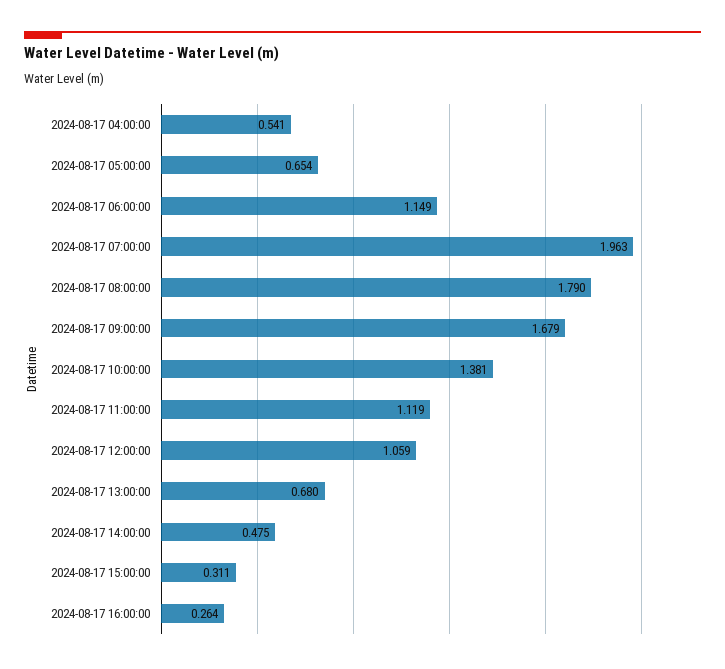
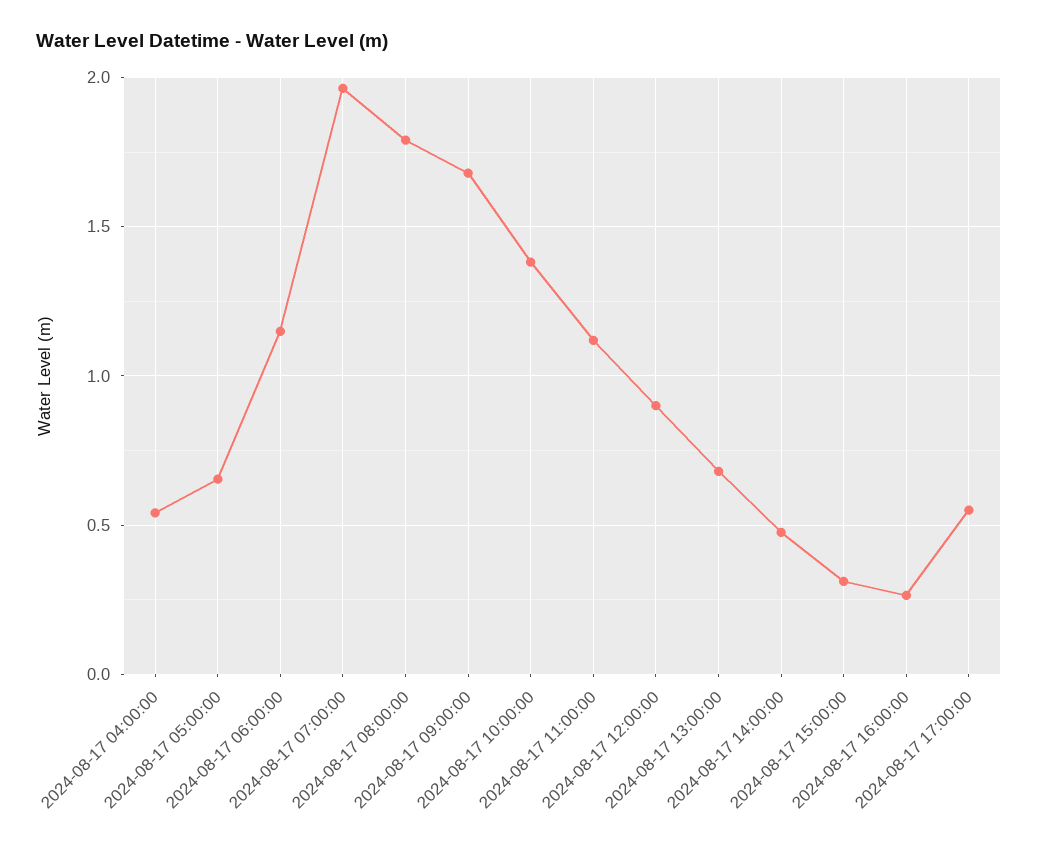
2024-08-17 12:00:00: 1.059 -> 0.9
2024-08-17 17:00:00: none -> 0.55

